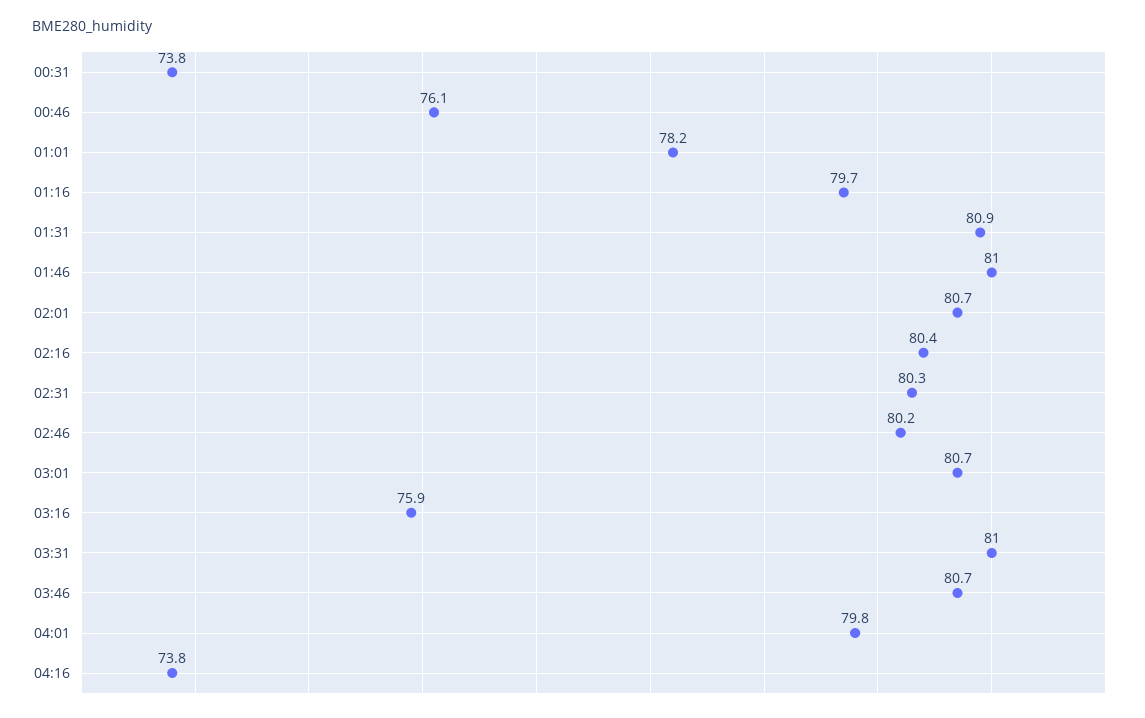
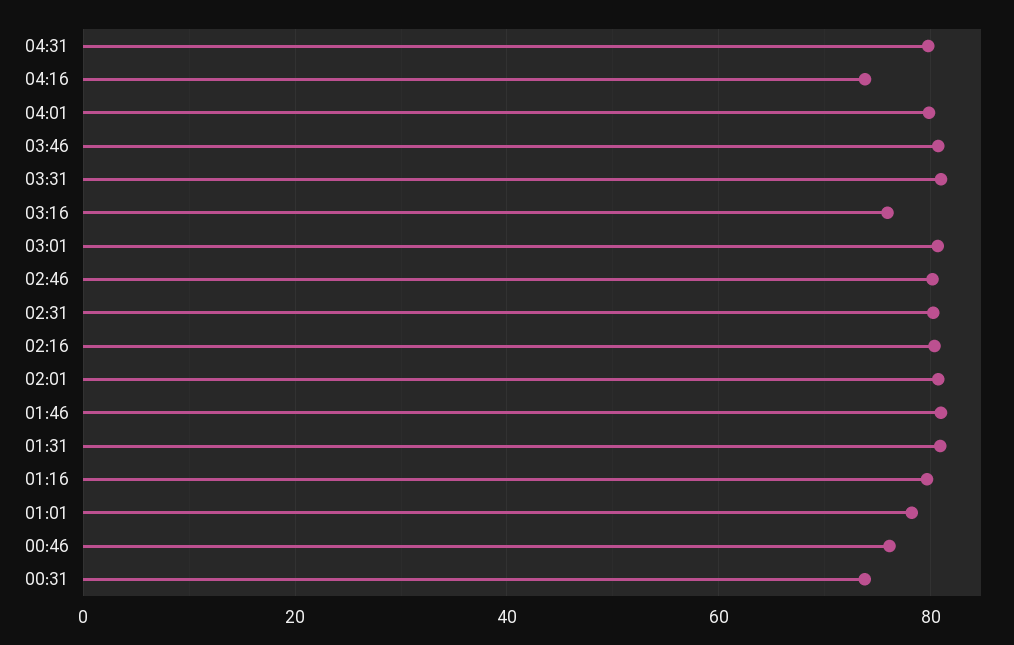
04:31: none -> 80

